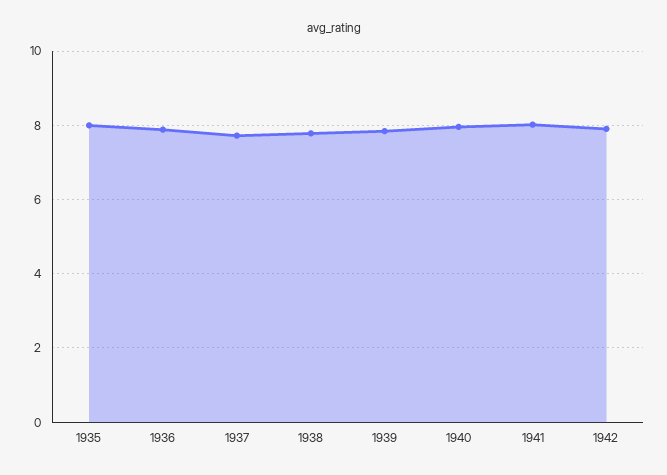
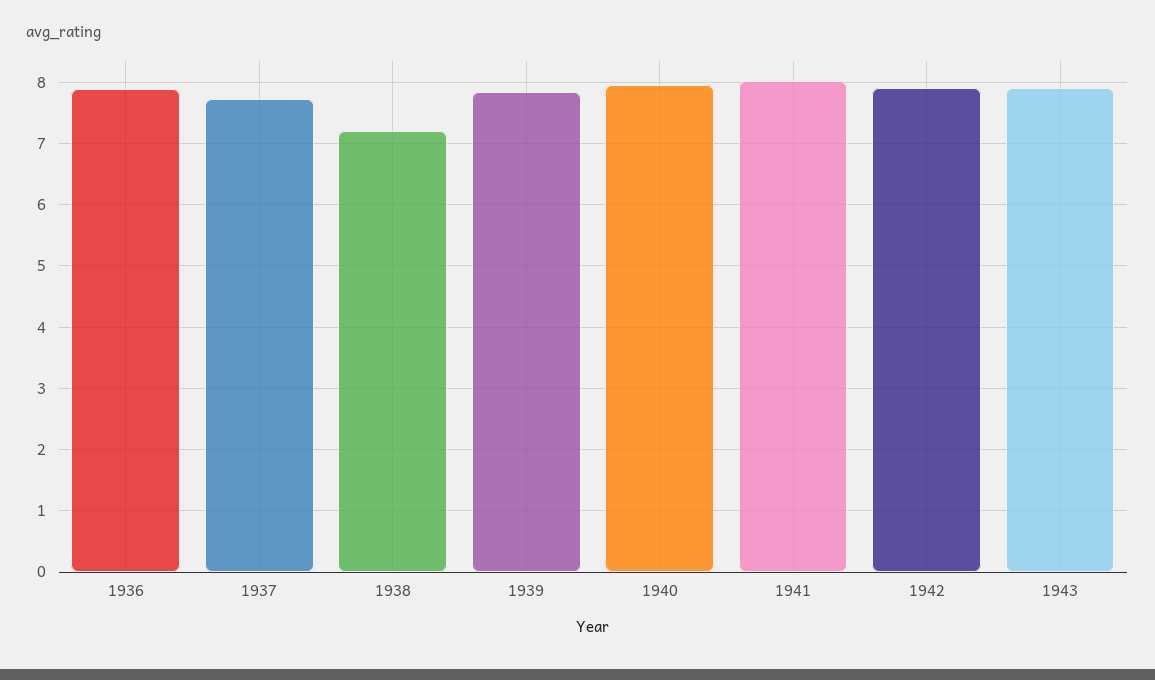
1935: 8 -> none
1938: 7.8 -> 7.2
1943: none -> 7.9

